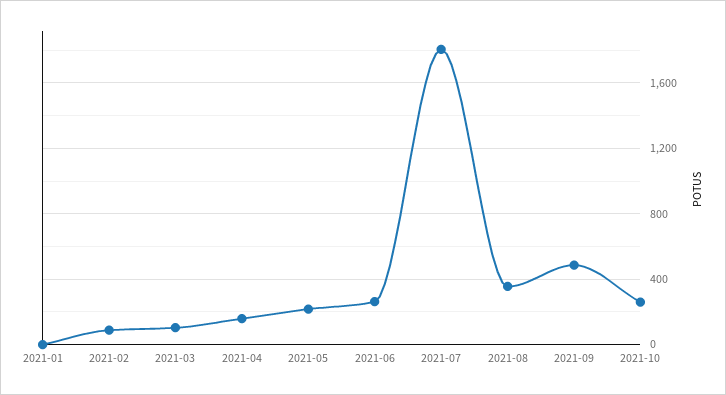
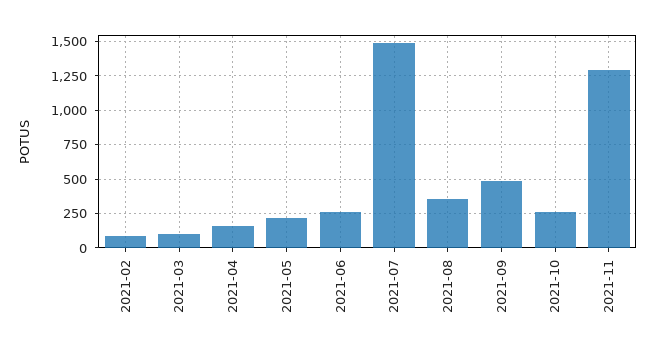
2021-01: 0 -> none
2021-07: 1800 -> 1500
2021-11: none -> 1300

